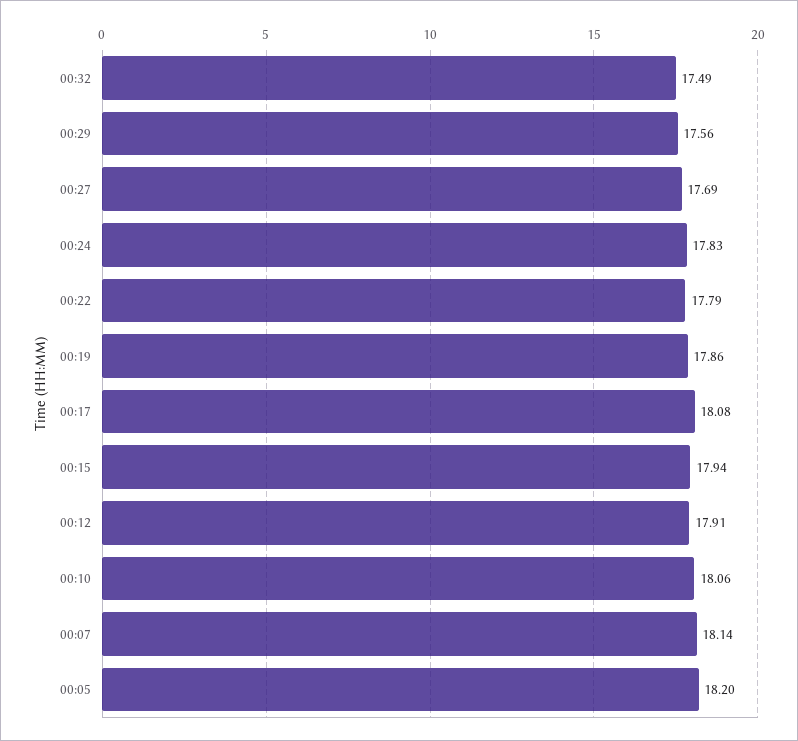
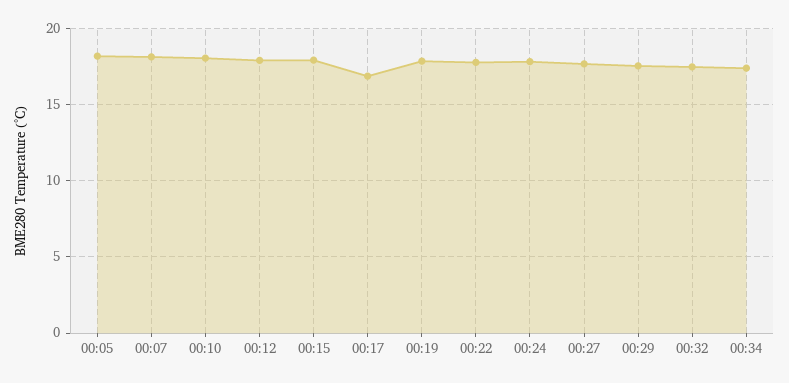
00:17: 18.08 -> 17
00:34: none -> 17.5

